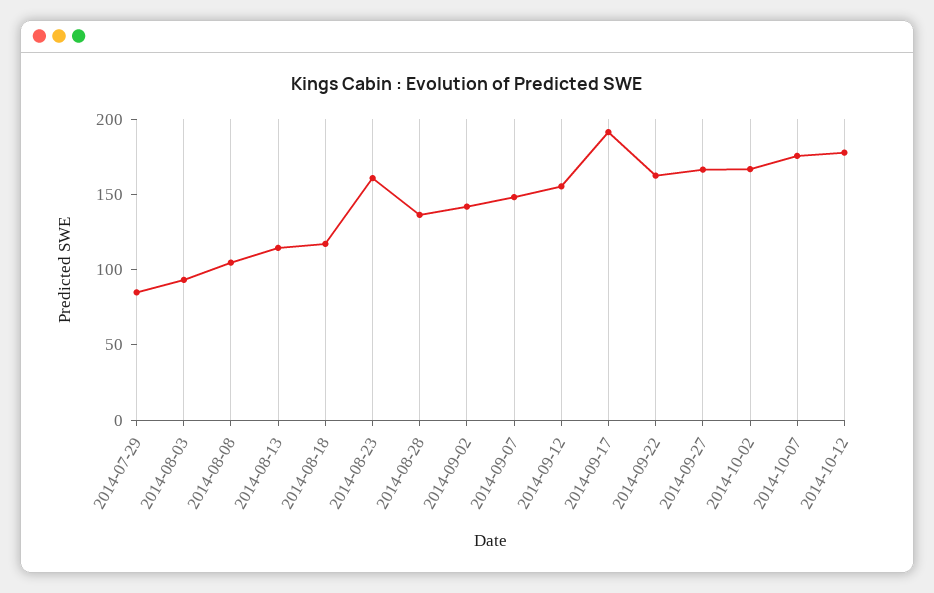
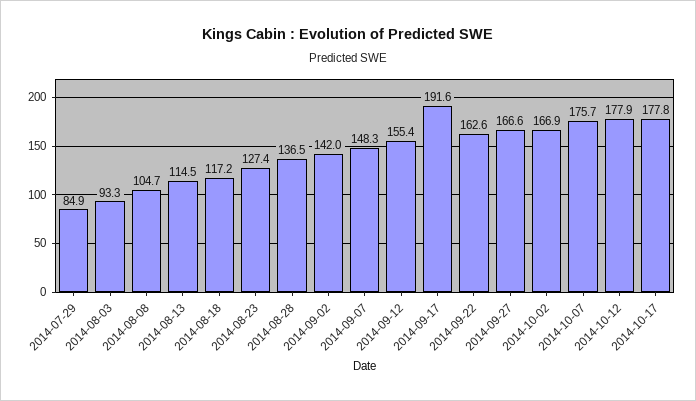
2014-08-23: 160 -> 127.4
2014-10-17: none -> 177.8

